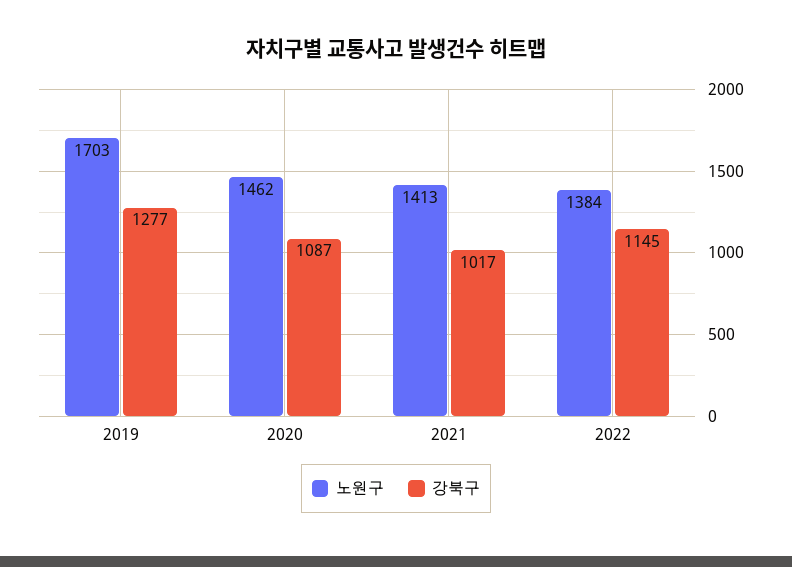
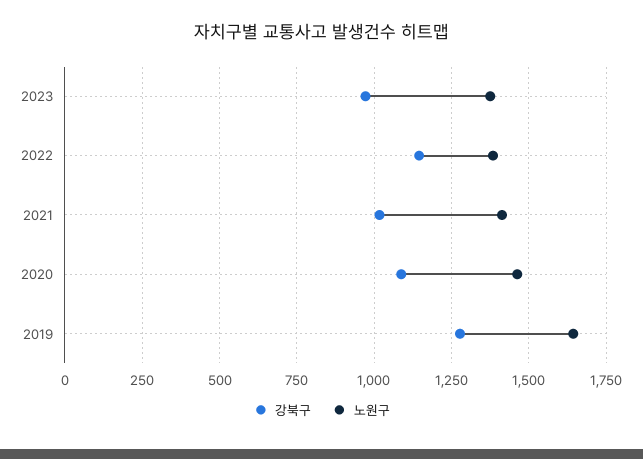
노원구, 2019: 1703 -> 1650
강북구, 2023: none -> 975
노원구, 2023: none -> 1375

